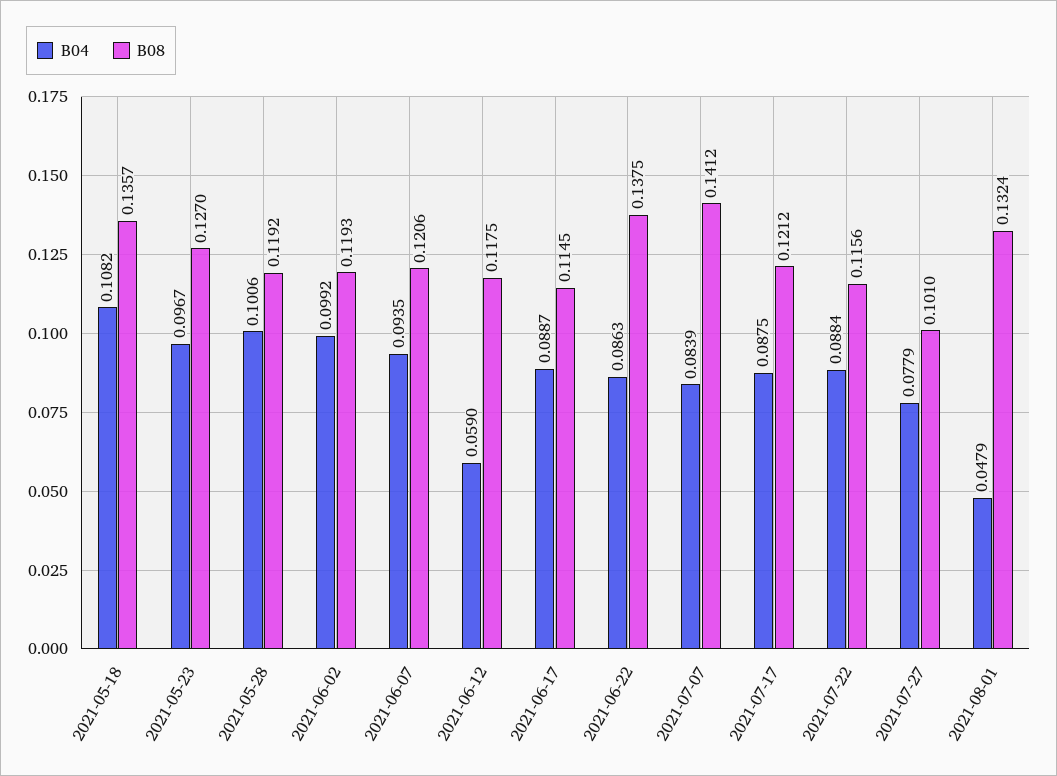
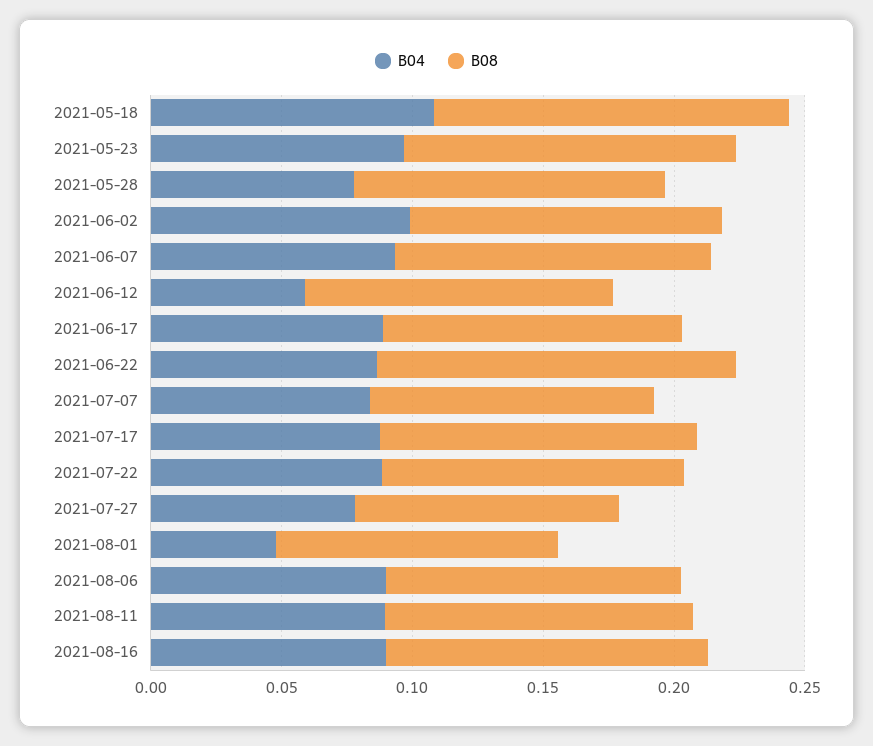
B04, 2021-05-28: 0.1006 -> 0.08
B08, 2021-07-07: 0.1412 -> 0.11
B08, 2021-08-01: 0.1324 -> 0.11
B04, 2021-08-06: none -> 0.09
B08, 2021-08-06: none -> 0.11
B04, 2021-08-11: none -> 0.09
B08, 2021-08-11: none -> 0.12
B04, 2021-08-16: none -> 0.09
B08, 2021-08-16: none -> 0.12

